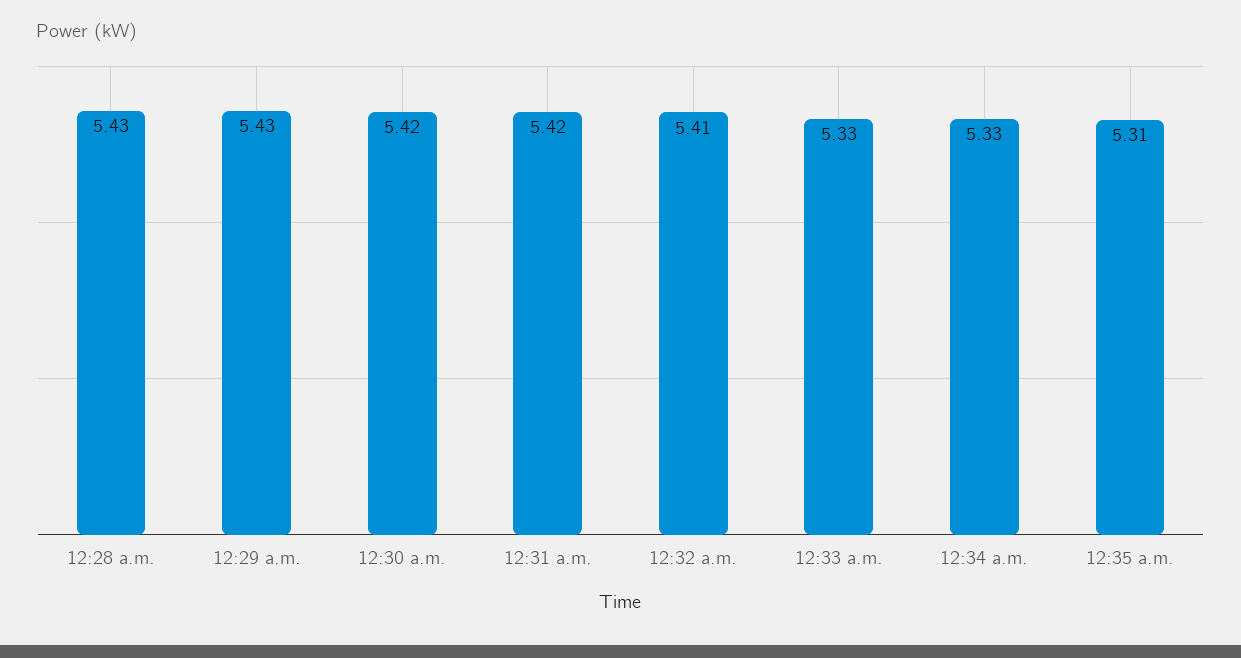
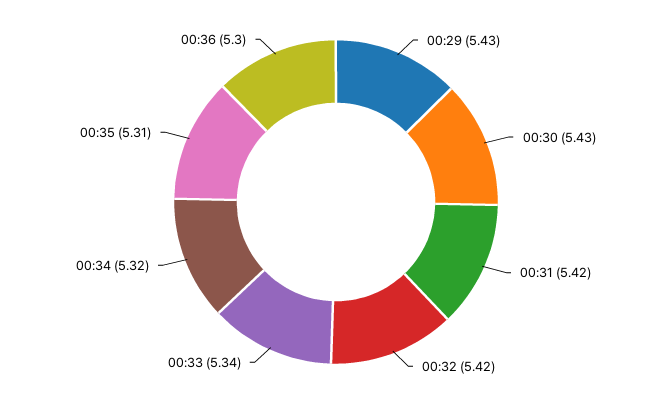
12:28 a.m.: 5.43 -> none
12:30 a.m.: 5.42 -> 5.43
12:32 a.m.: 5.41 -> 5.42
12:33 a.m.: 5.33 -> 5.34
12:34 a.m.: 5.33 -> 5.32
00:36: none -> 5.3

